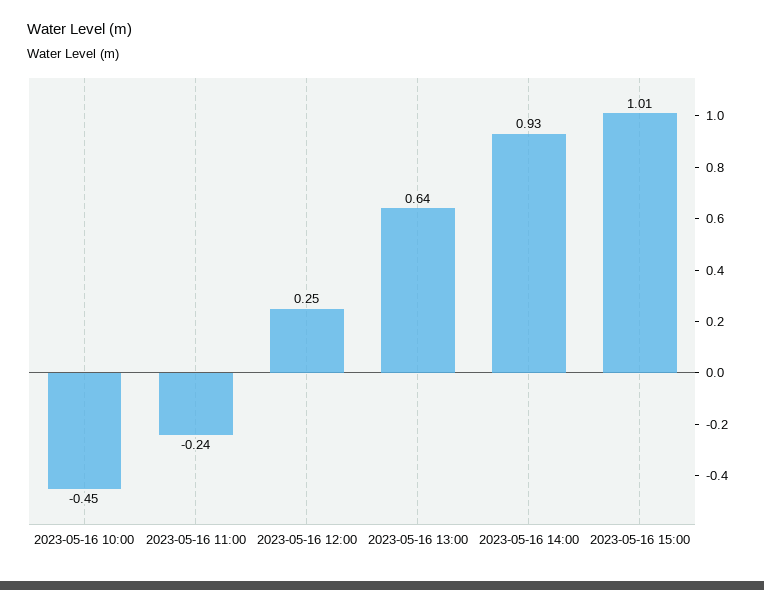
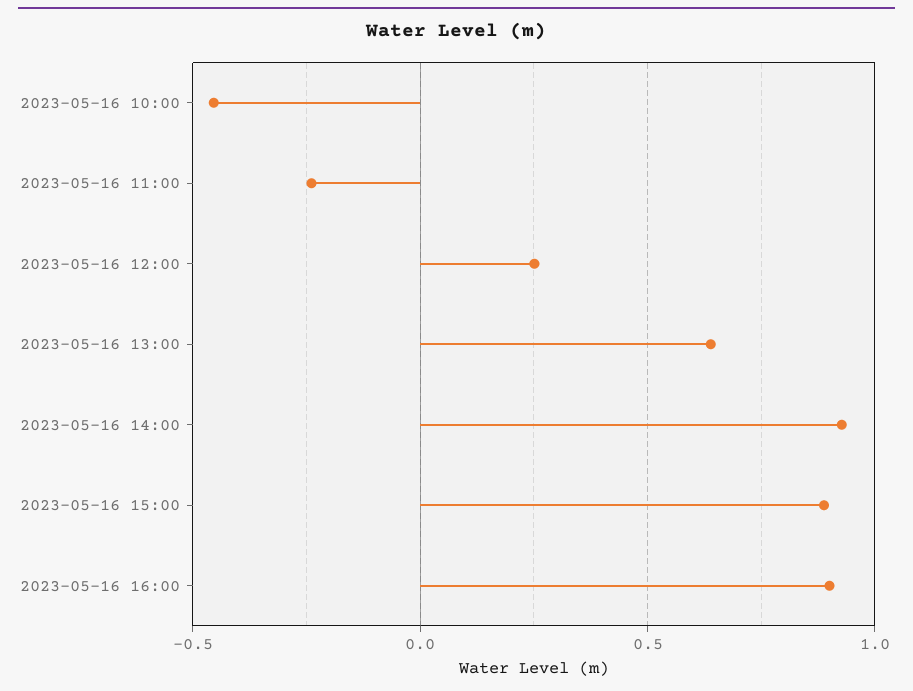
2023-05-16 15:00: 1.01 -> 0.9
2023-05-16 16:00: none -> 0.9

